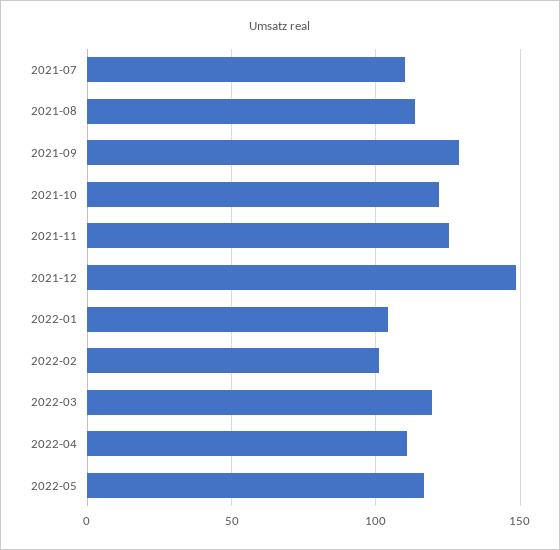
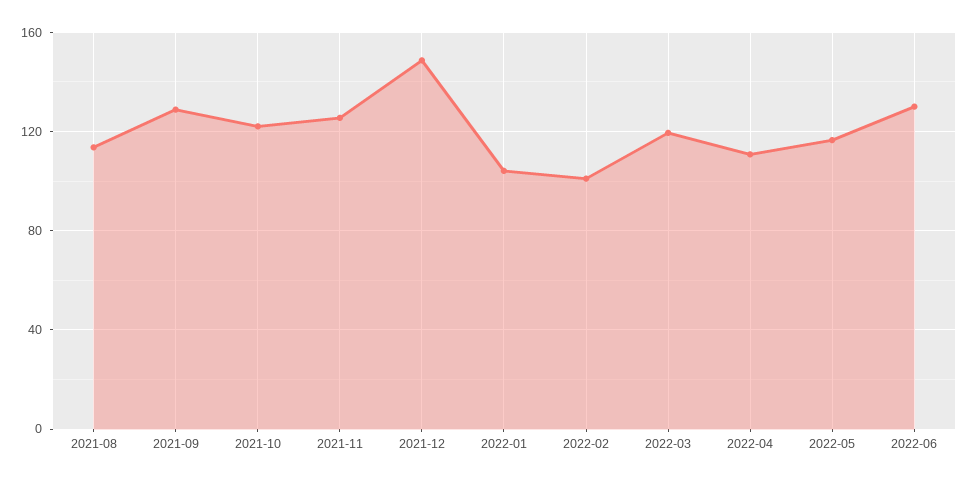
2021-07: 110 -> none
2022-06: none -> 130

